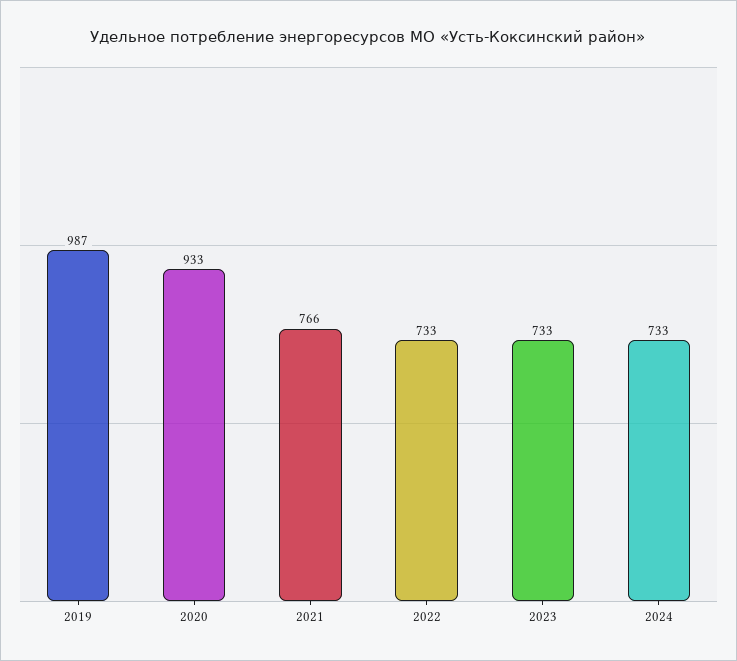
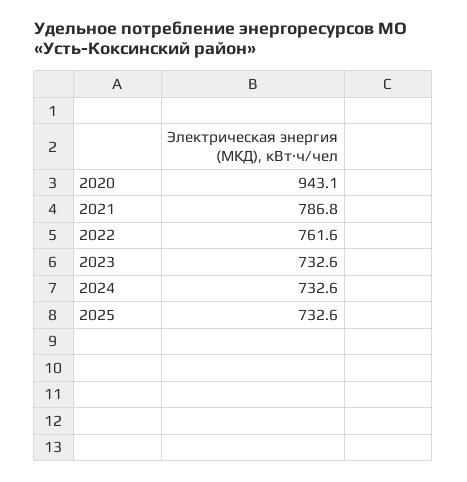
2019: 987 -> none
2020: 933 -> 943.1
2021: 766 -> 786.8
2022: 733 -> 761.6
2025: none -> 732.6

